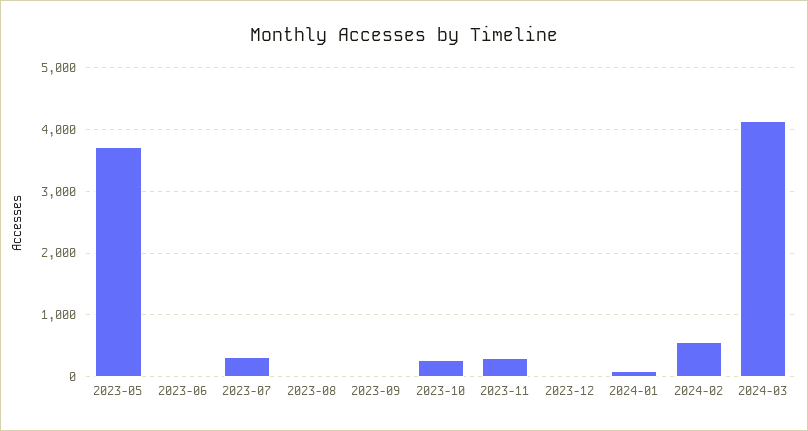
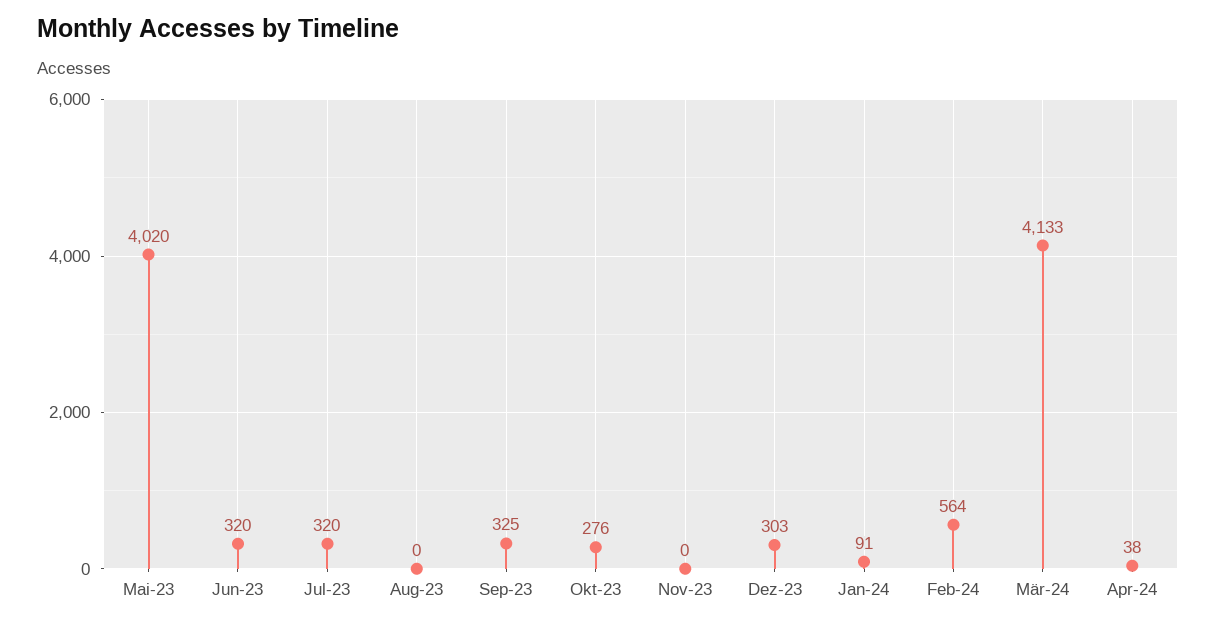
2023-05: 3700 -> 4020
2023-06: 0 -> 320
2023-09: 0 -> 325
2023-11: 300 -> 0
2023-12: 0 -> 303
Apr-24: none -> 38

